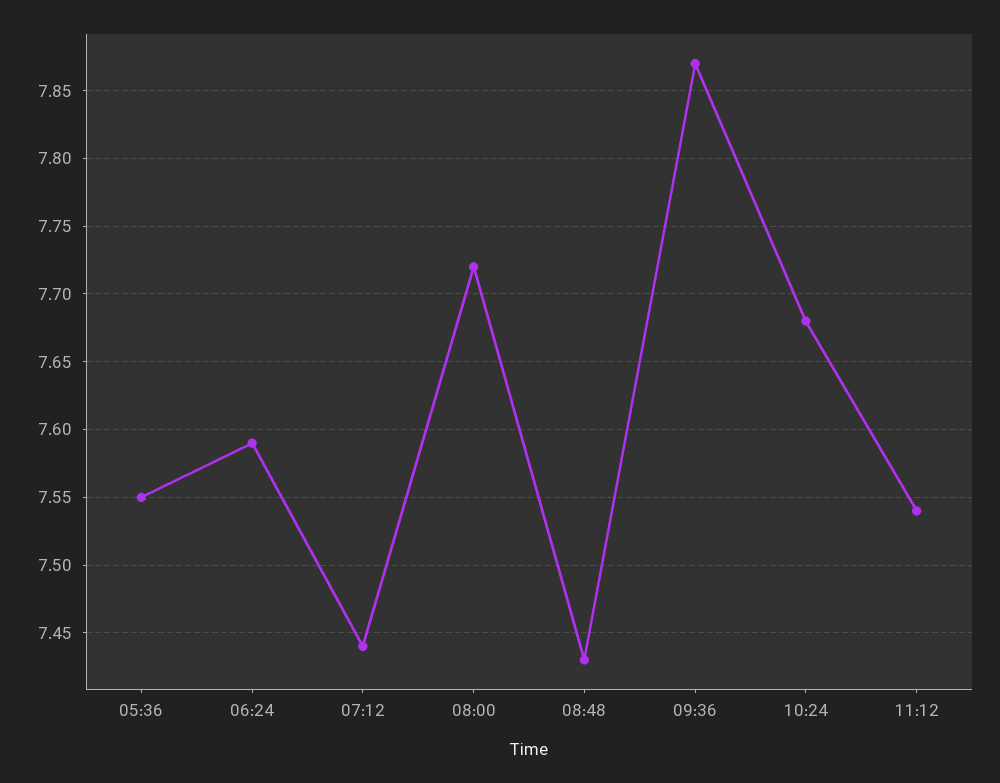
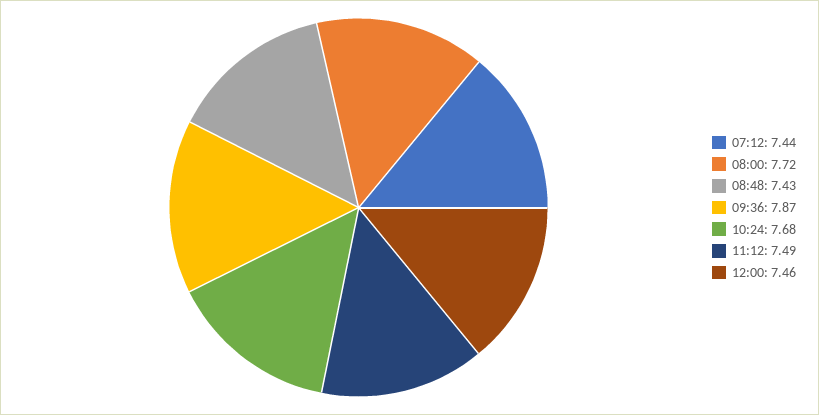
05:36: 7.55 -> none
06:24: 7.59 -> none
11:12: 7.54 -> 7.49
12:00: none -> 7.46

